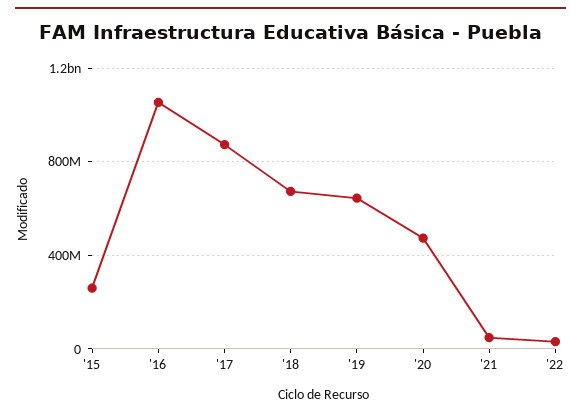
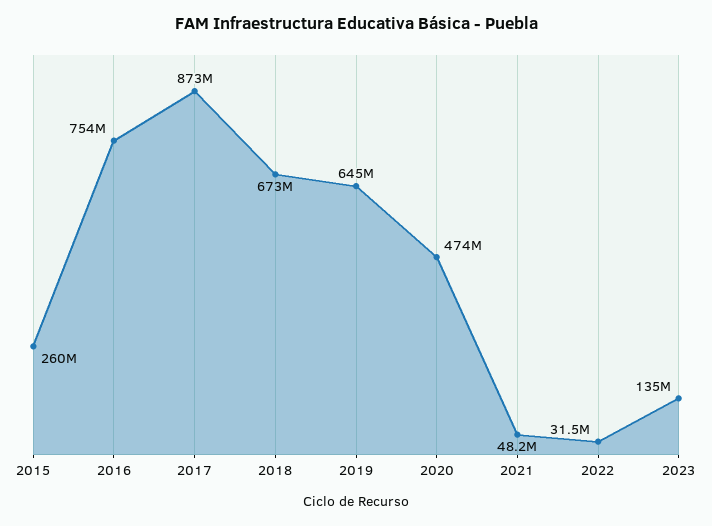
'16: 1050000000 -> 754000000
2023: none -> 135000000

